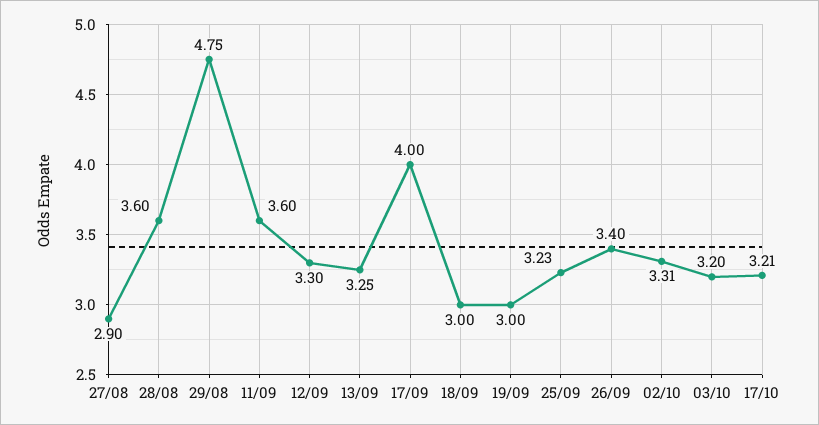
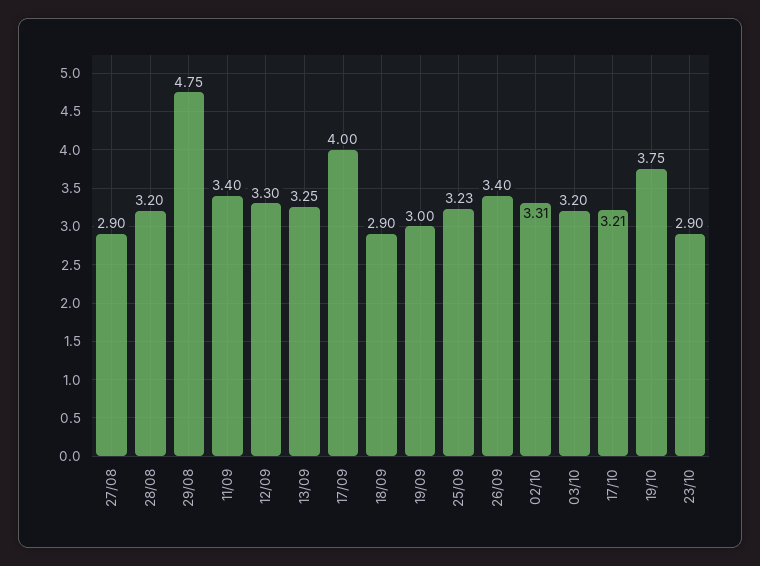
28/08: 3.6 -> 3.2
11/09: 3.6 -> 3.4
18/09: 3 -> 2.9
19/10: none -> 3.75
23/10: none -> 2.9

